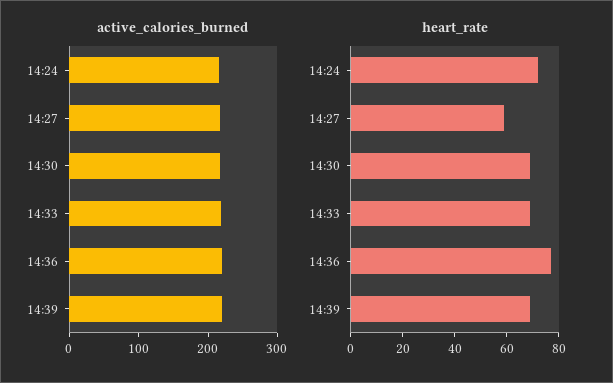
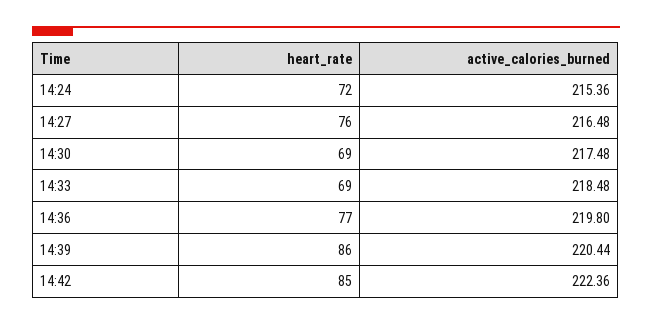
heart_rate, 14:27: 60 -> 76
heart_rate, 14:39: 70 -> 86
heart_rate, 14:42: none -> 85
active_calories_burned, 14:42: none -> 222.36

